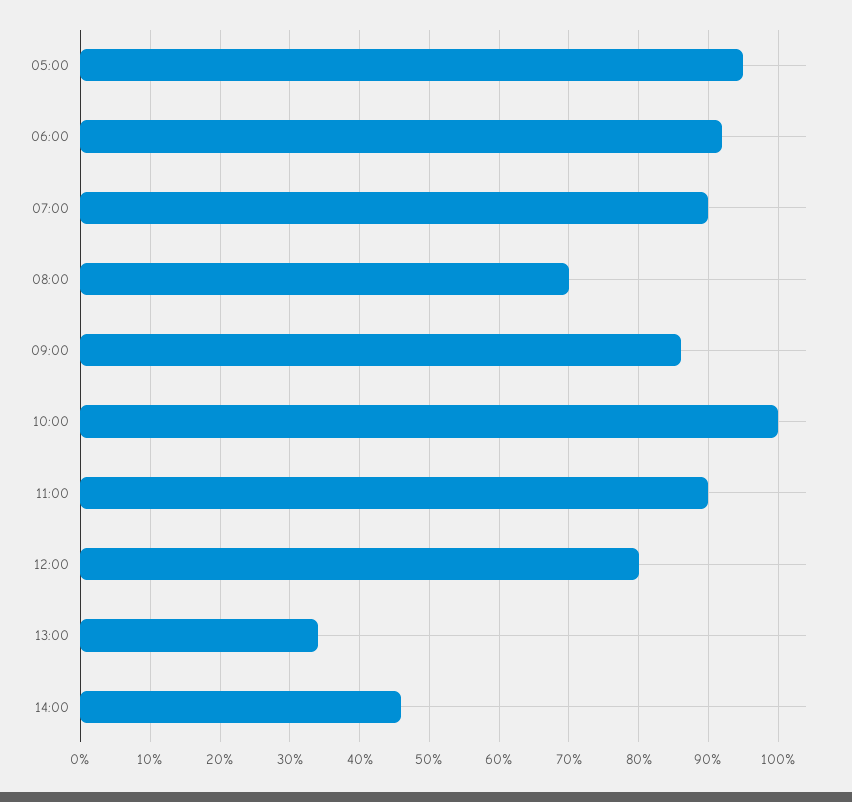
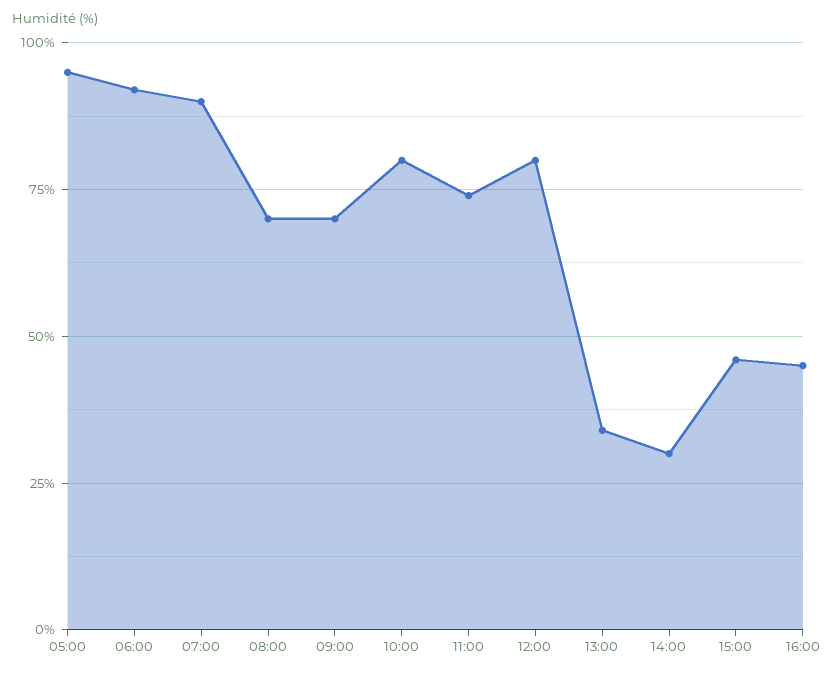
09:00: 86 -> 70
10:00: 100 -> 80
11:00: 90 -> 75
14:00: 46 -> 30
15:00: none -> 45
16:00: none -> 45

